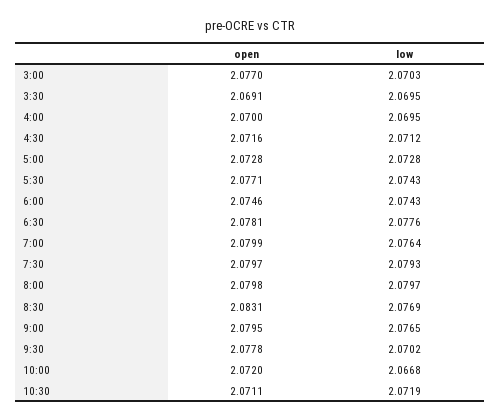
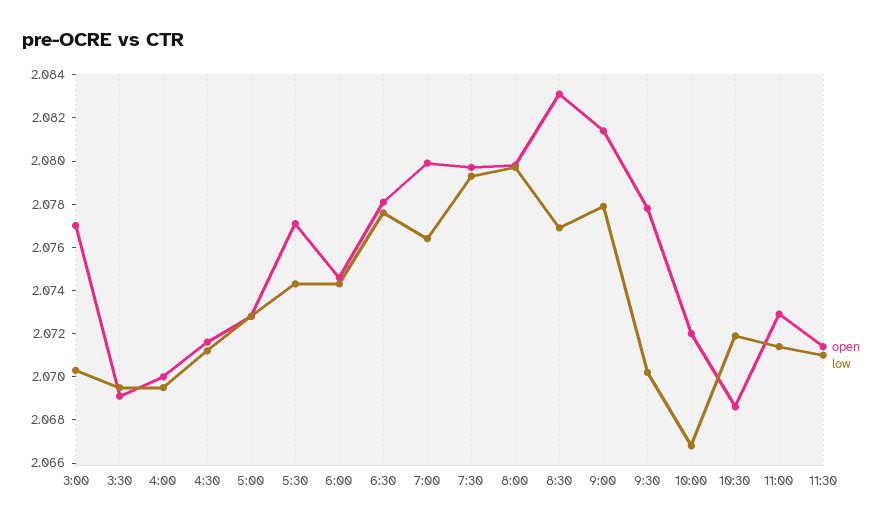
open, 9:00: 2.0795 -> 2.0815
low, 9:00: 2.0765 -> 2.078
open, 10:30: 2.0711 -> 2.0685
open, 11:00: none -> 2.073
low, 11:00: none -> 2.0715
open, 11:30: none -> 2.0715
low, 11:30: none -> 2.071

